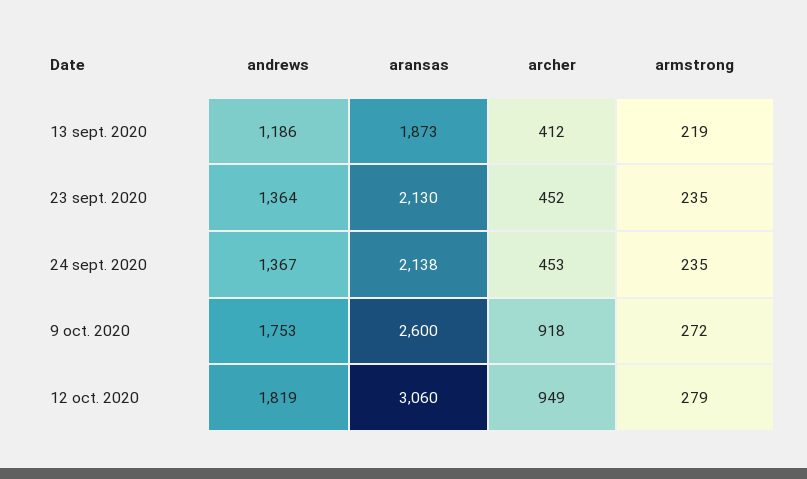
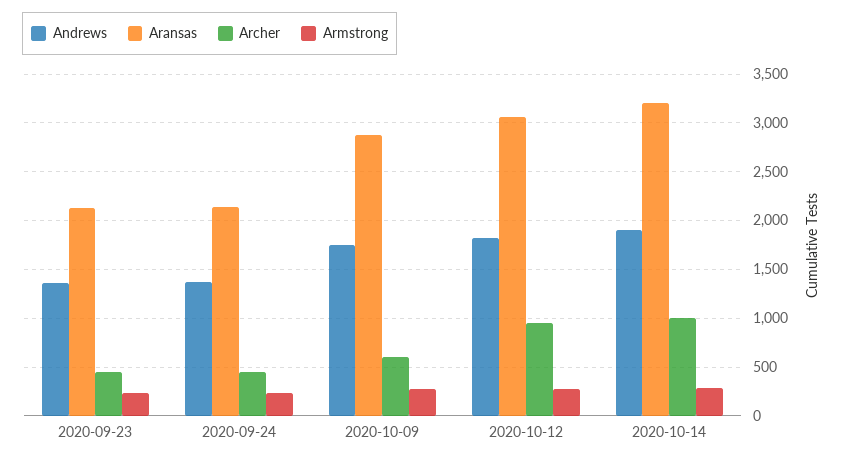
andrews, 13 sept. 2020: 1186 -> none
aransas, 13 sept. 2020: 1873 -> none
archer, 13 sept. 2020: 412 -> none
armstrong, 13 sept. 2020: 219 -> none
aransas, 9 oct. 2020: 2600 -> 2900
archer, 9 oct. 2020: 918 -> 600
andrews, 2020-10-14: none -> 1900
aransas, 2020-10-14: none -> 3200
archer, 2020-10-14: none -> 1000
armstrong, 2020-10-14: none -> 300

